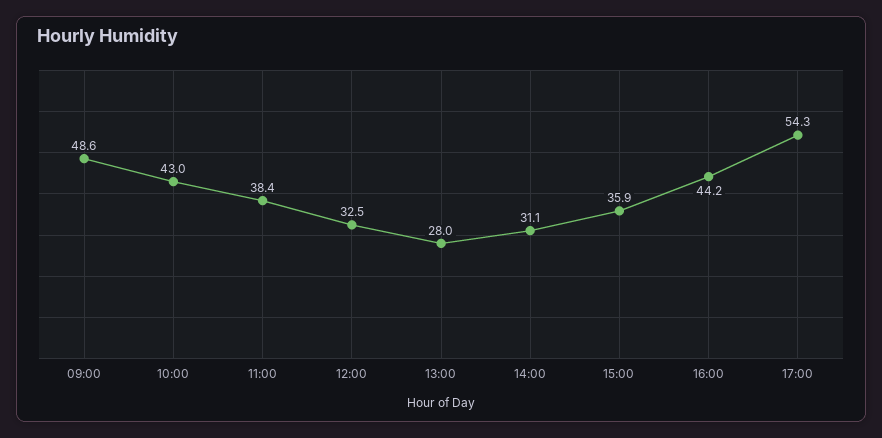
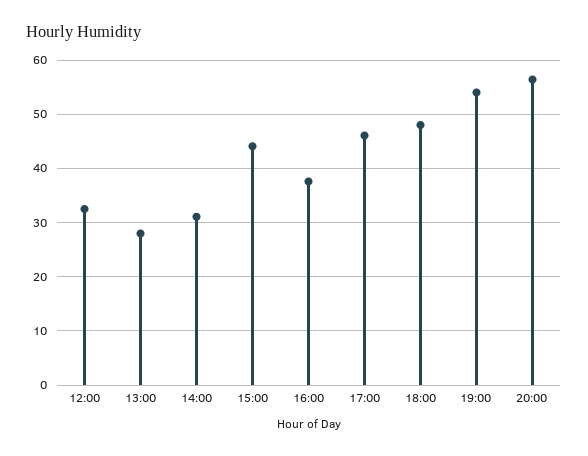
09:00: 48.6 -> none
10:00: 43 -> none
11:00: 38.4 -> none
15:00: 35.9 -> 44
16:00: 44.2 -> 38
17:00: 54.3 -> 46
18:00: none -> 48
19:00: none -> 54
20:00: none -> 56

